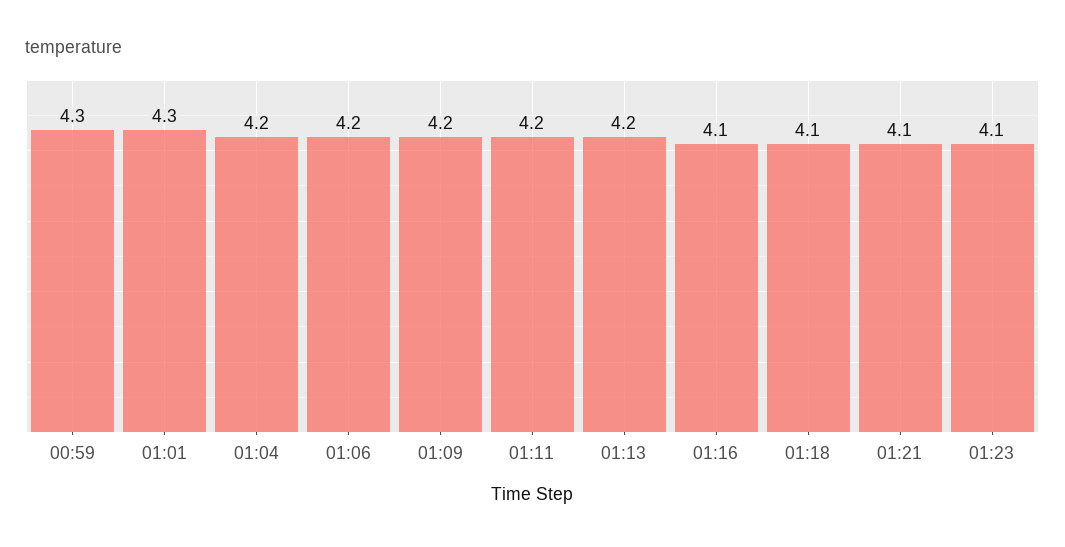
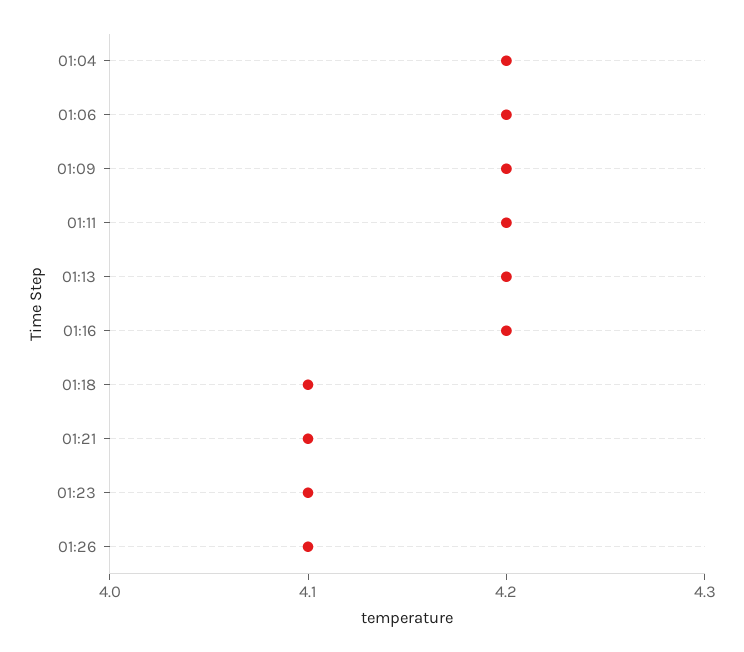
00:59: 4.3 -> none
01:01: 4.3 -> none
01:16: 4.1 -> 4.2
01:26: none -> 4.1

